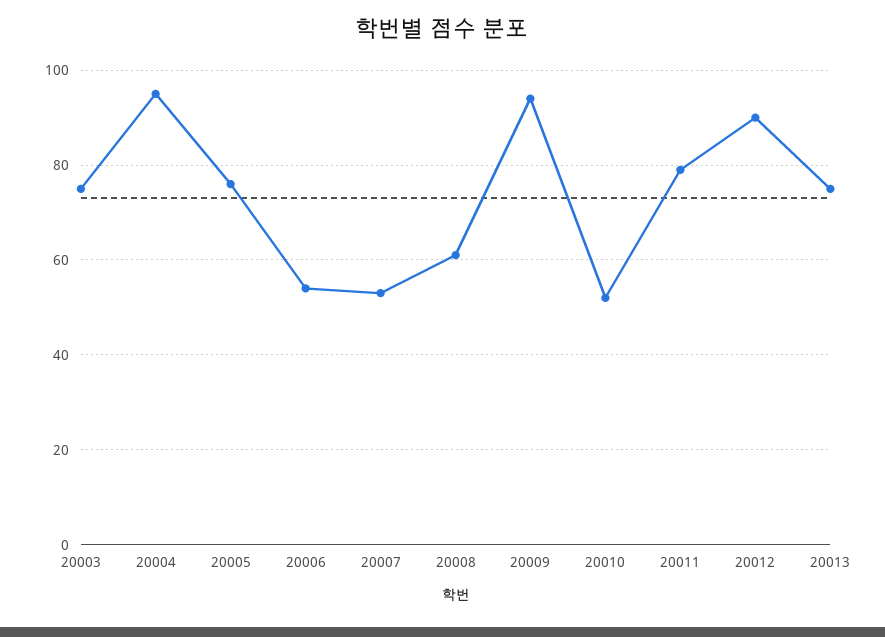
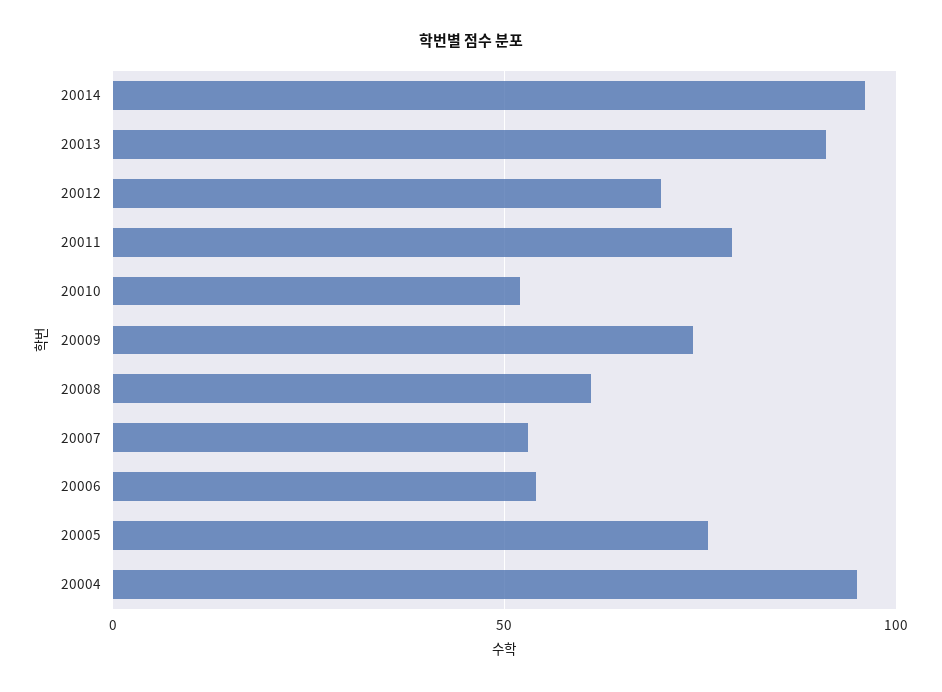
20003: 75 -> none
20009: 95 -> 75
20012: 90 -> 70
20013: 75 -> 90
20014: none -> 95

